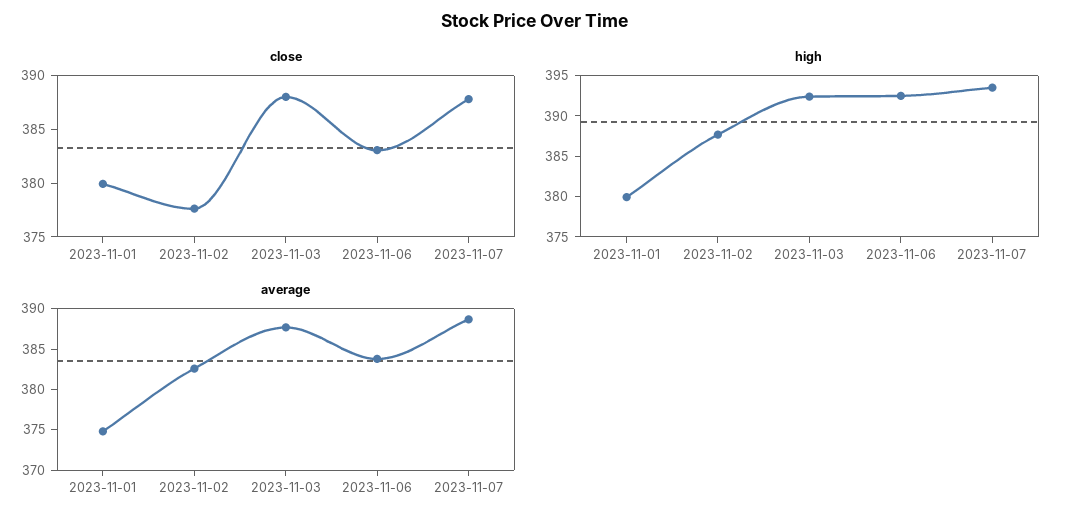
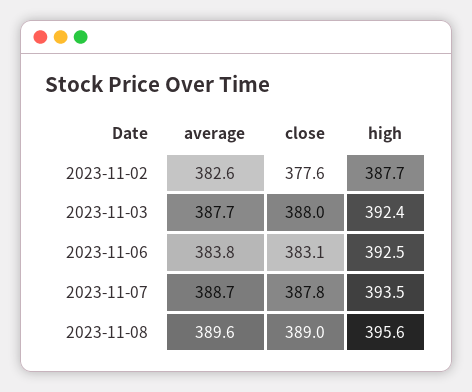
close, 2023-11-01: 380 -> none
high, 2023-11-01: 380 -> none
average, 2023-11-01: 375 -> none
average, 2023-11-08: none -> 389.6
close, 2023-11-08: none -> 389
high, 2023-11-08: none -> 395.6

